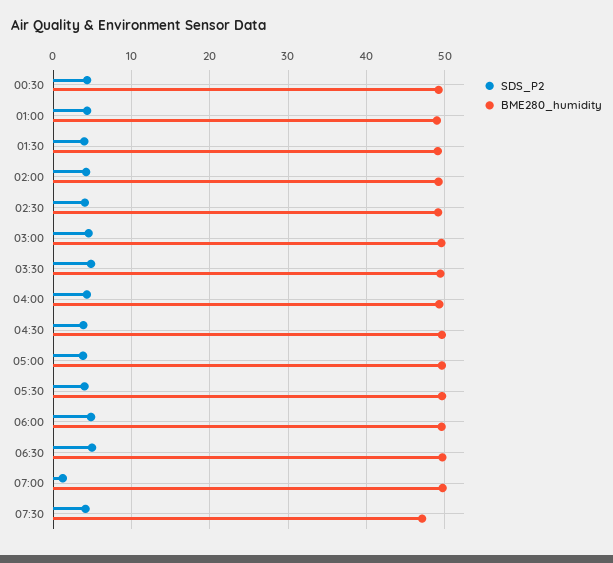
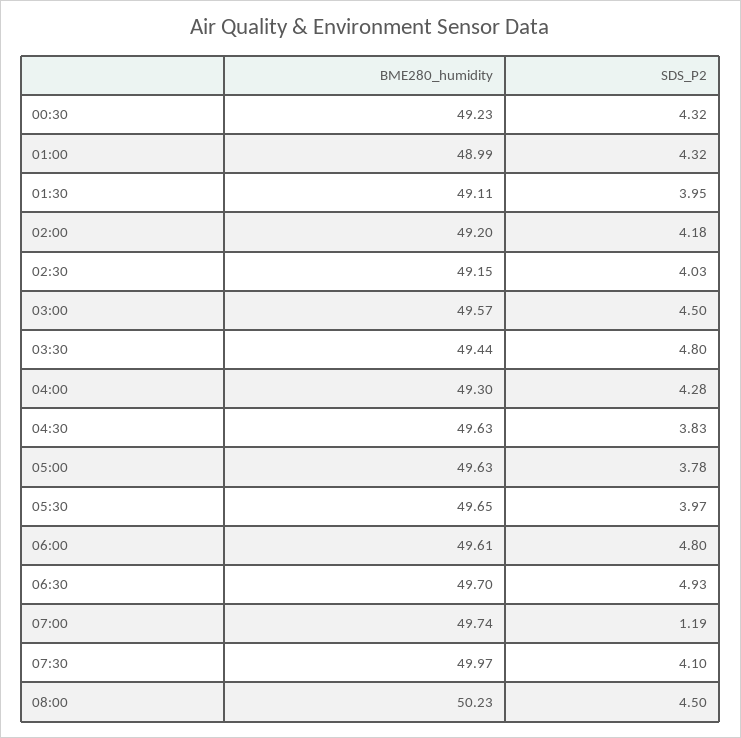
BME280_humidity, 07:30: 47 -> 49.97
BME280_humidity, 08:00: none -> 50.23
SDS_P2, 08:00: none -> 4.5

